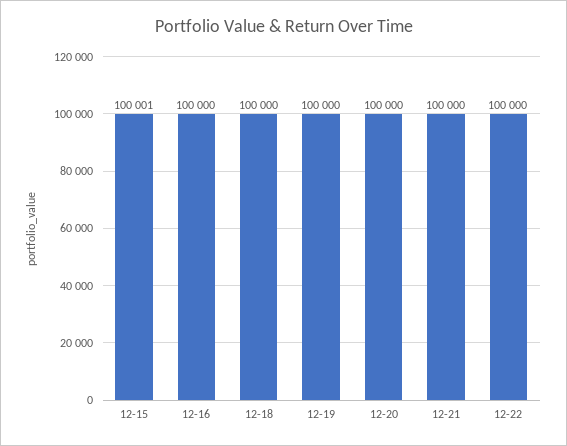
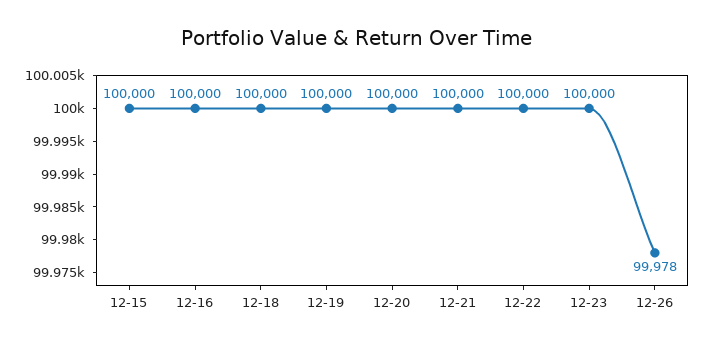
12-15: 100001 -> 100000
12-23: none -> 100000
12-26: none -> 99978

